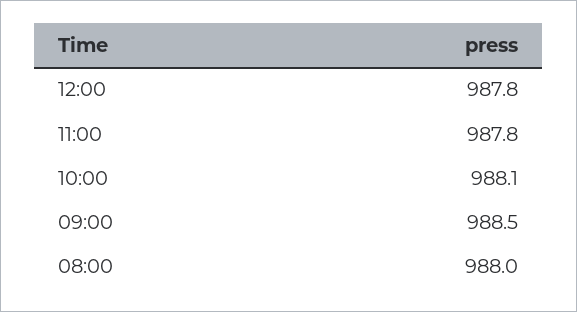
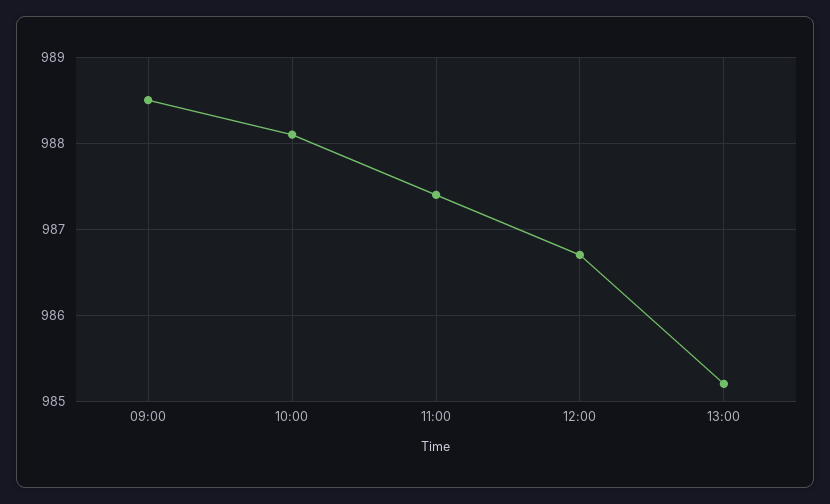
12:00: 987.8 -> 986.7
11:00: 987.8 -> 987.4
08:00: 988 -> none
13:00: none -> 985.2

